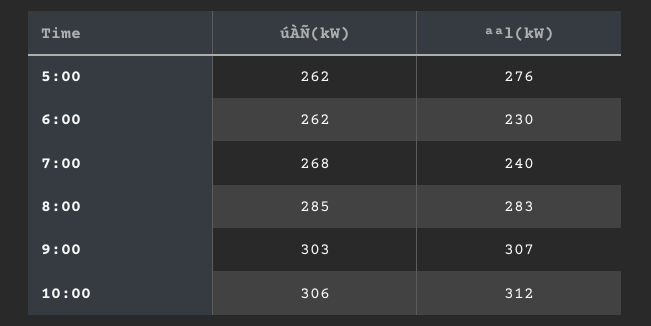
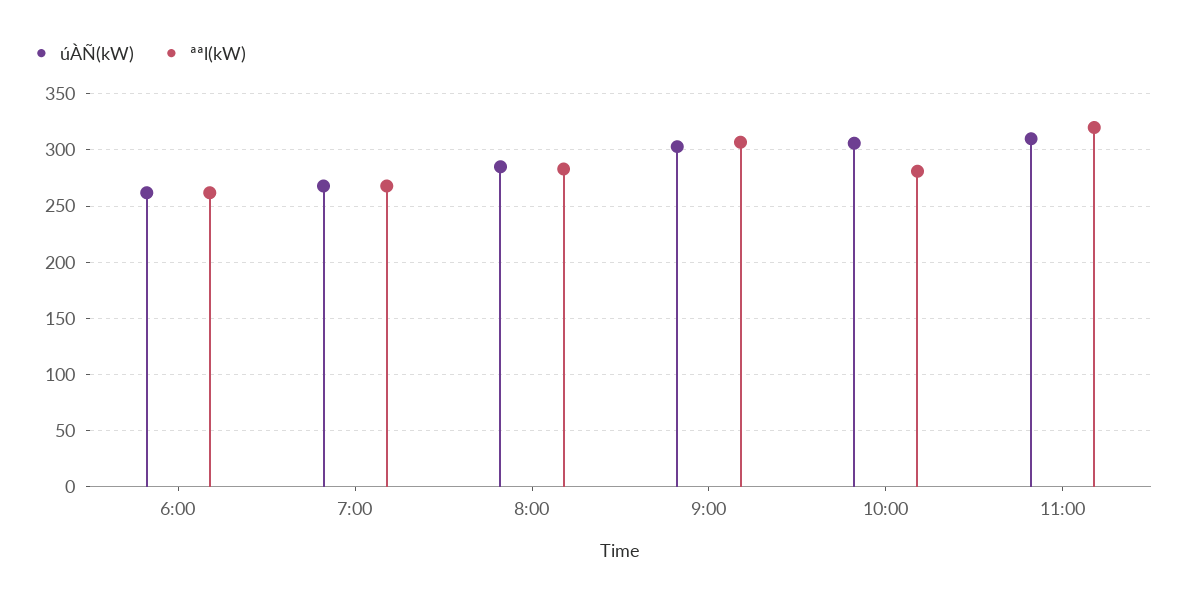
úÀÑ(kW), 5:00: 262 -> none
ªªl(kW), 5:00: 276 -> none
ªªl(kW), 6:00: 230 -> 260
ªªl(kW), 7:00: 240 -> 270
ªªl(kW), 10:00: 312 -> 280
úÀÑ(kW), 11:00: none -> 310
ªªl(kW), 11:00: none -> 320

